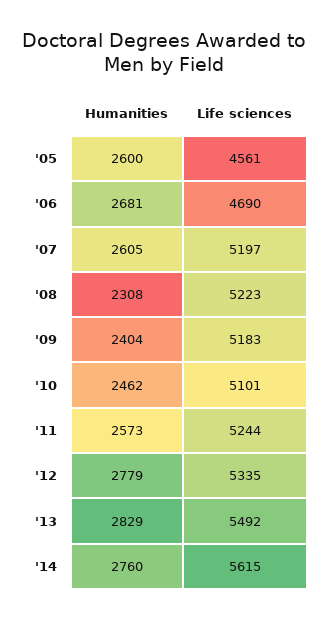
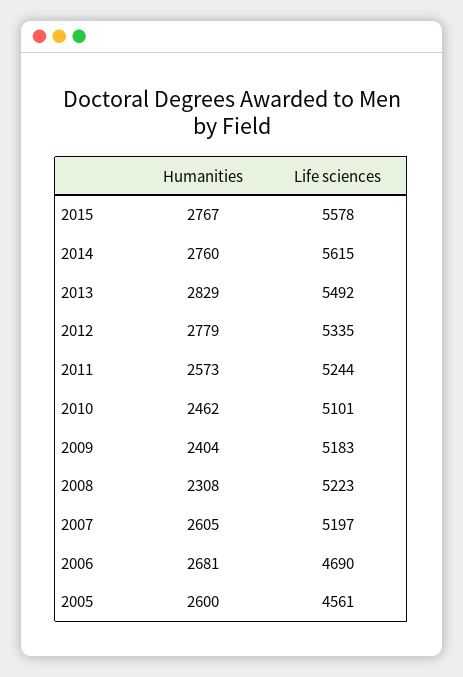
Humanities, 2015: none -> 2767
Life sciences, 2015: none -> 5578

